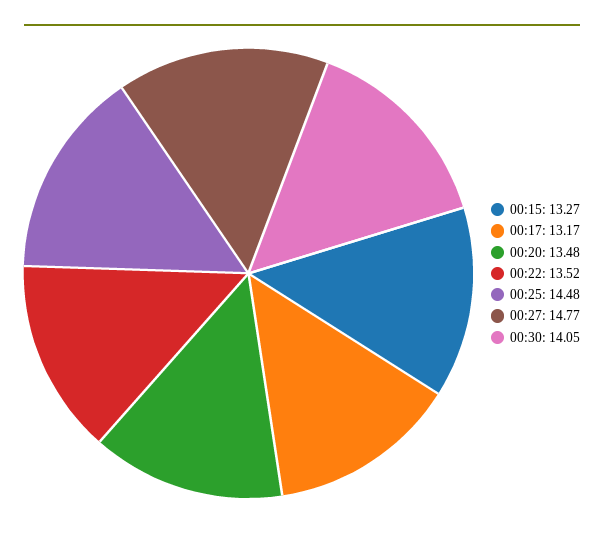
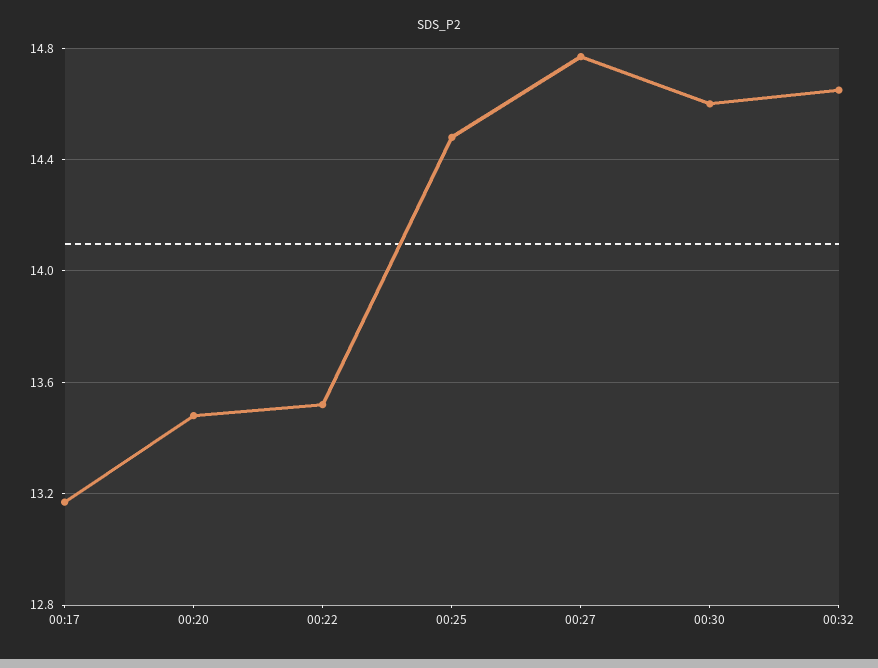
00:15: 13.27 -> none
00:30: 14.05 -> 14.6
00:32: none -> 14.65

